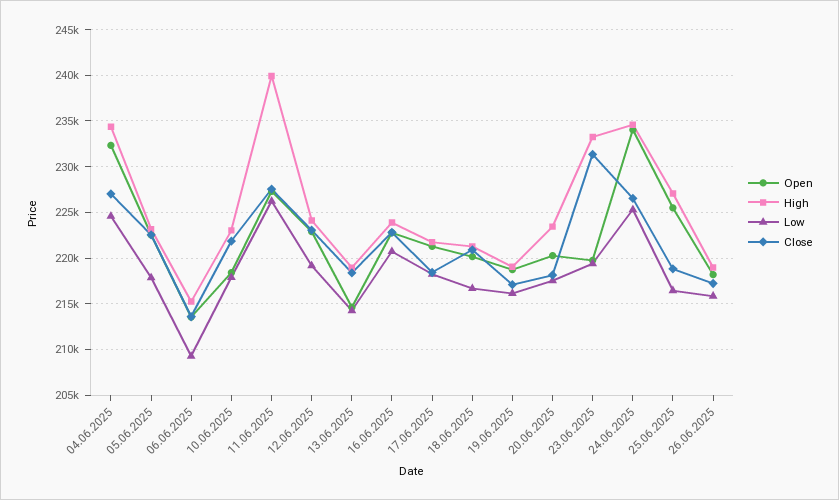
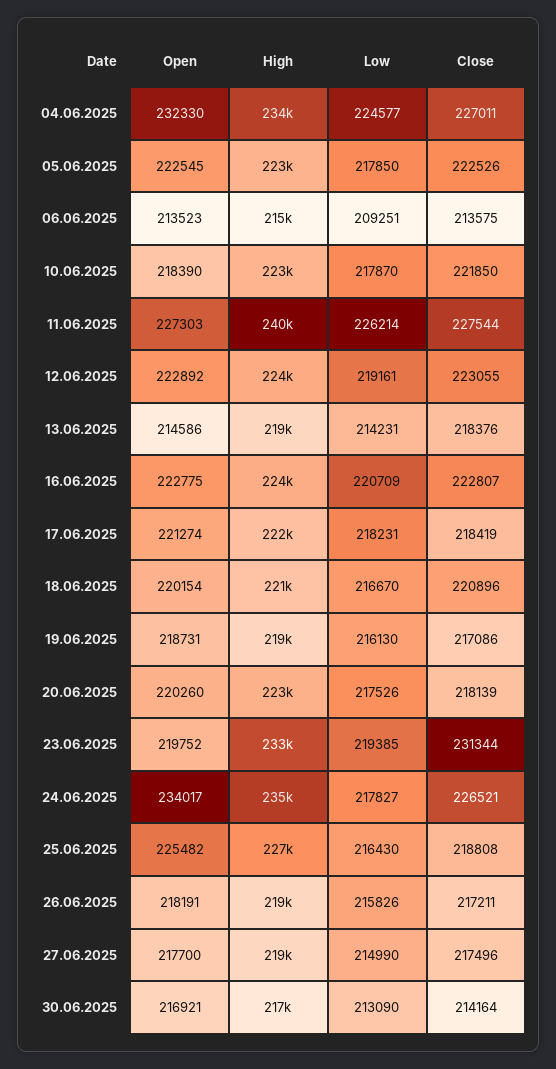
Low, 24.06.2025: 225000 -> 217827
Open, 27.06.2025: none -> 217700
High, 27.06.2025: none -> 219000
Low, 27.06.2025: none -> 214990
Close, 27.06.2025: none -> 217496
Open, 30.06.2025: none -> 216921
High, 30.06.2025: none -> 217000
Low, 30.06.2025: none -> 213090
Close, 30.06.2025: none -> 214164

